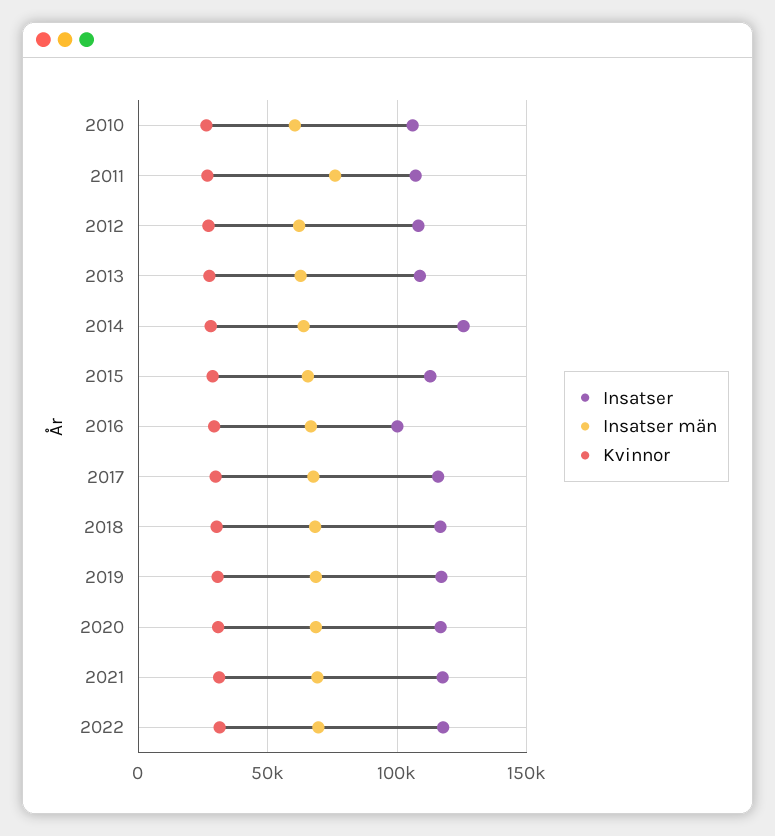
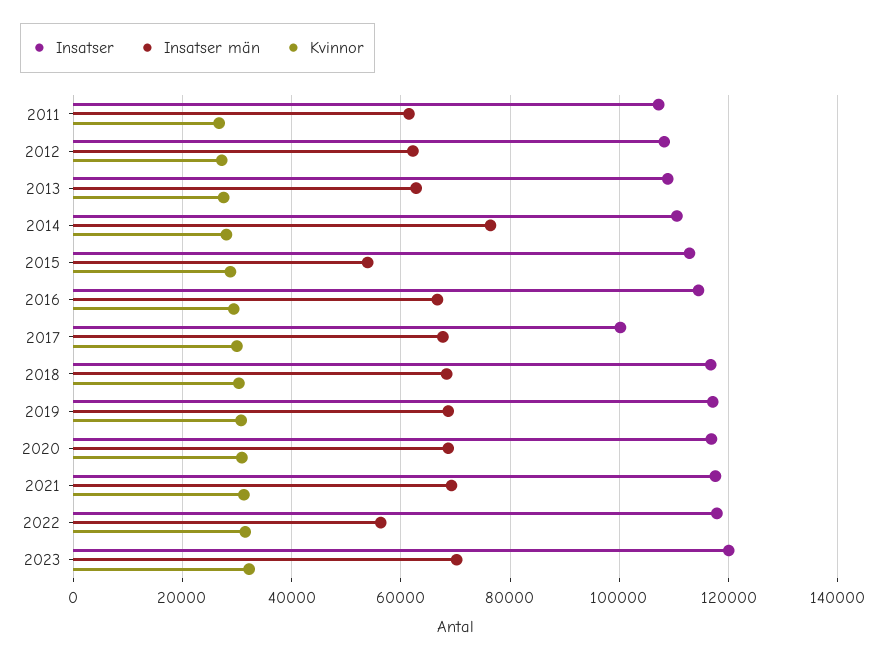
Insatser, 2010: 105000 -> none
Insatser män, 2010: 60000 -> none
Kvinnor, 2010: 25000 -> none
Insatser män, 2011: 75000 -> 62000
Insatser, 2014: 125000 -> 110000
Insatser män, 2014: 65000 -> 76000
Insatser män, 2015: 65000 -> 54000
Insatser, 2016: 100000 -> 114000
Insatser, 2017: 115000 -> 100000
Insatser män, 2022: 70000 -> 56000
Insatser, 2023: none -> 120000
Insatser män, 2023: none -> 70000
Kvinnor, 2023: none -> 32000

